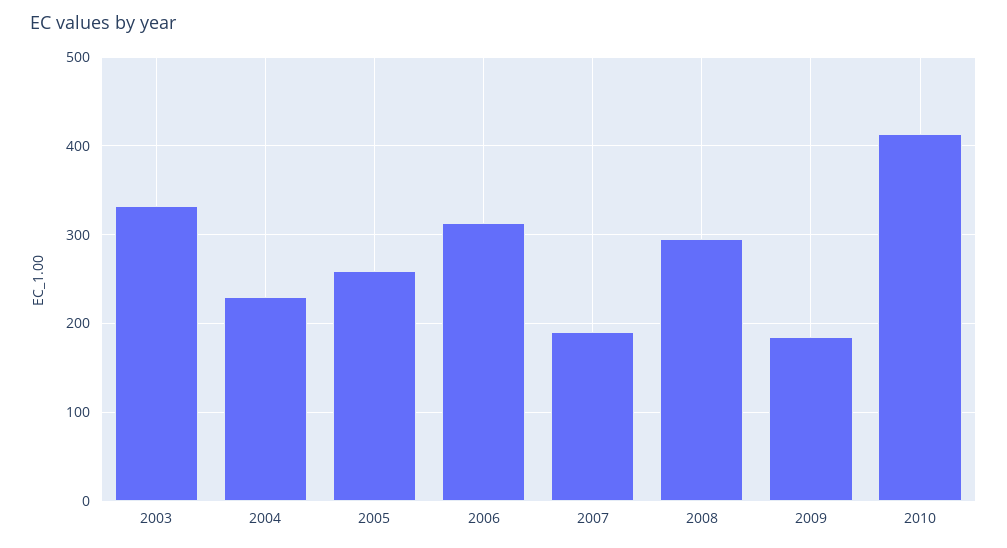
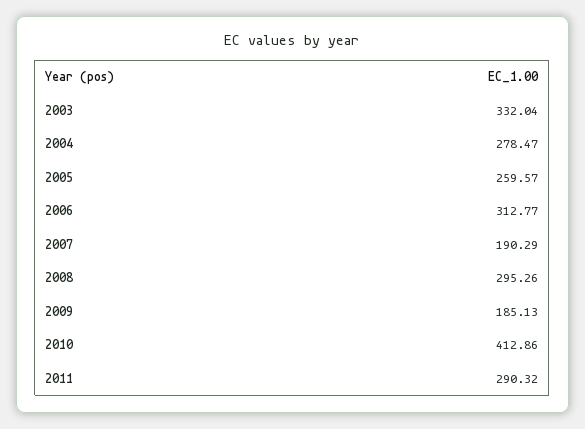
2004: 230 -> 278.47
2011: none -> 290.32

